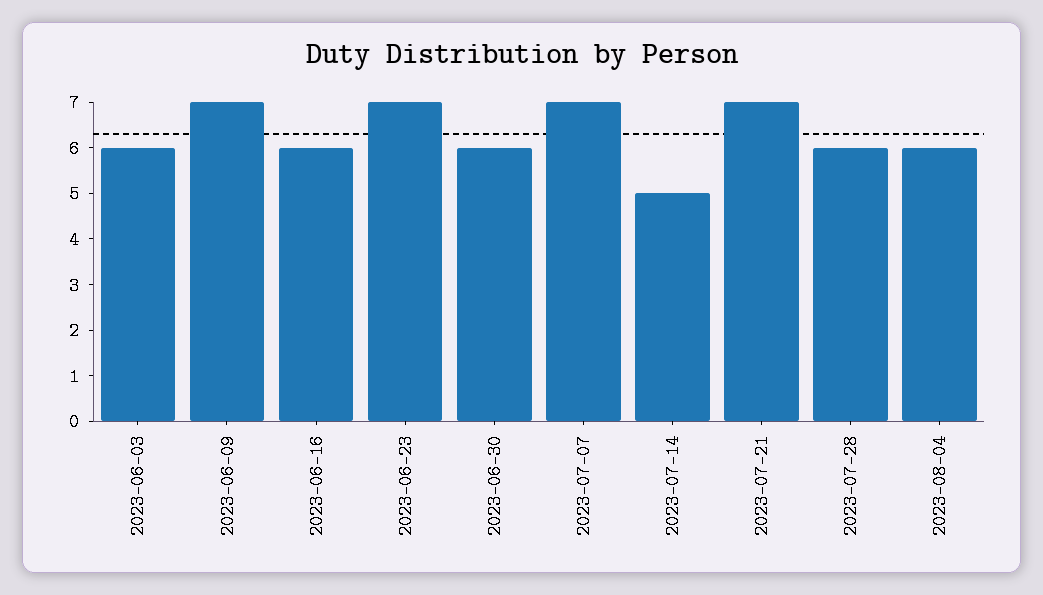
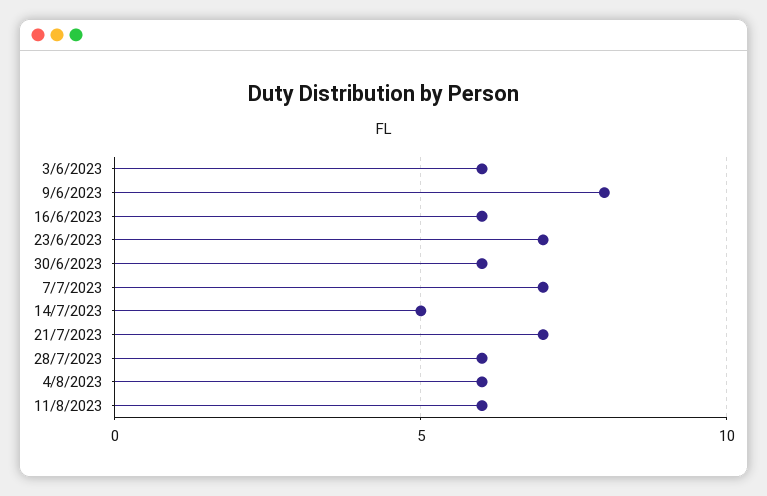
2023-06-09: 7 -> 8
11/8/2023: none -> 6

